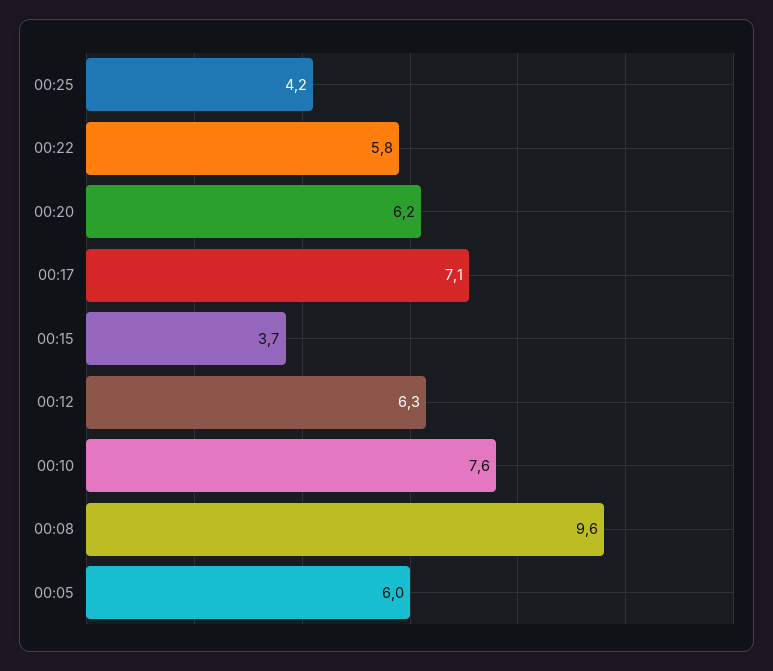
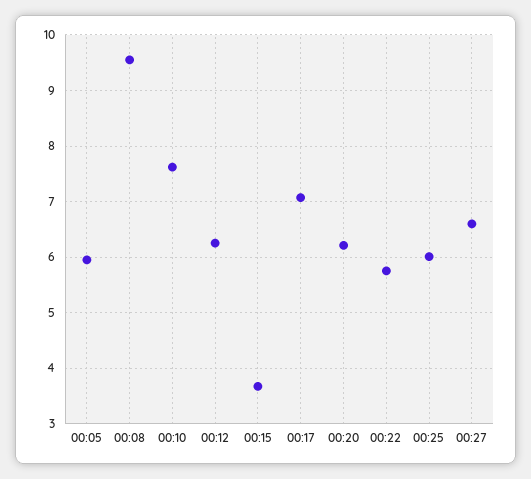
00:25: 4.2 -> 6
00:27: none -> 6.6

